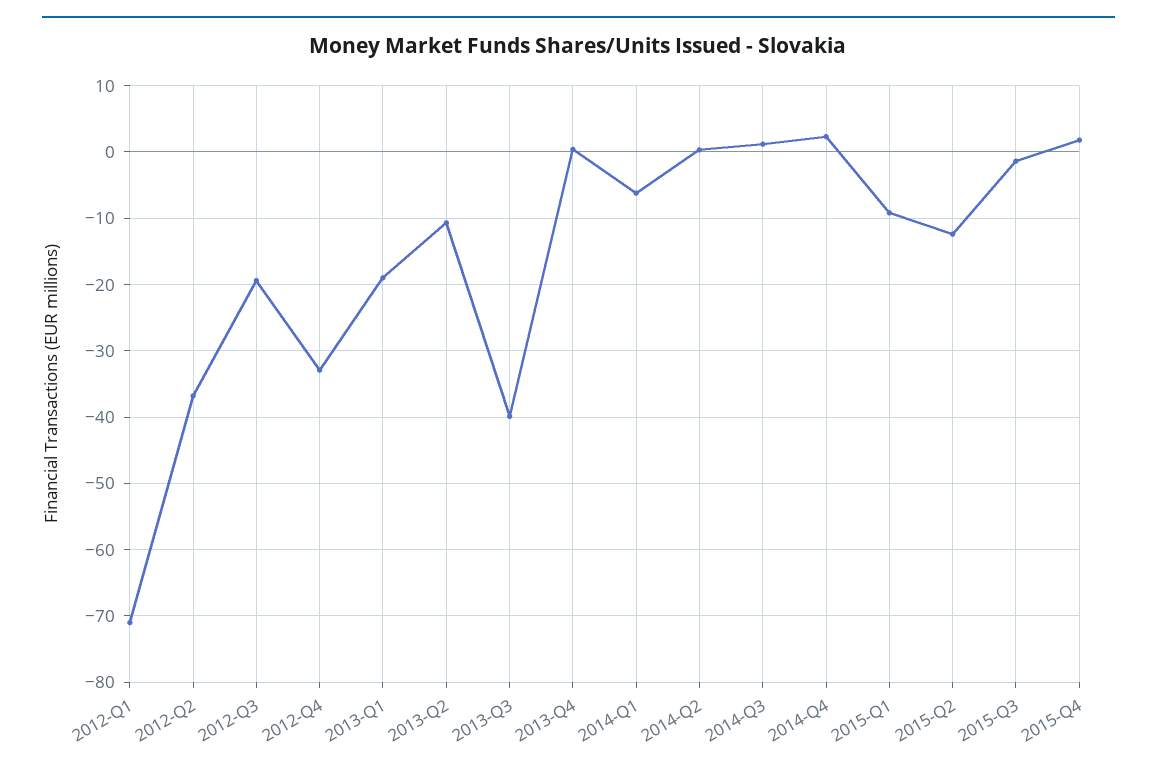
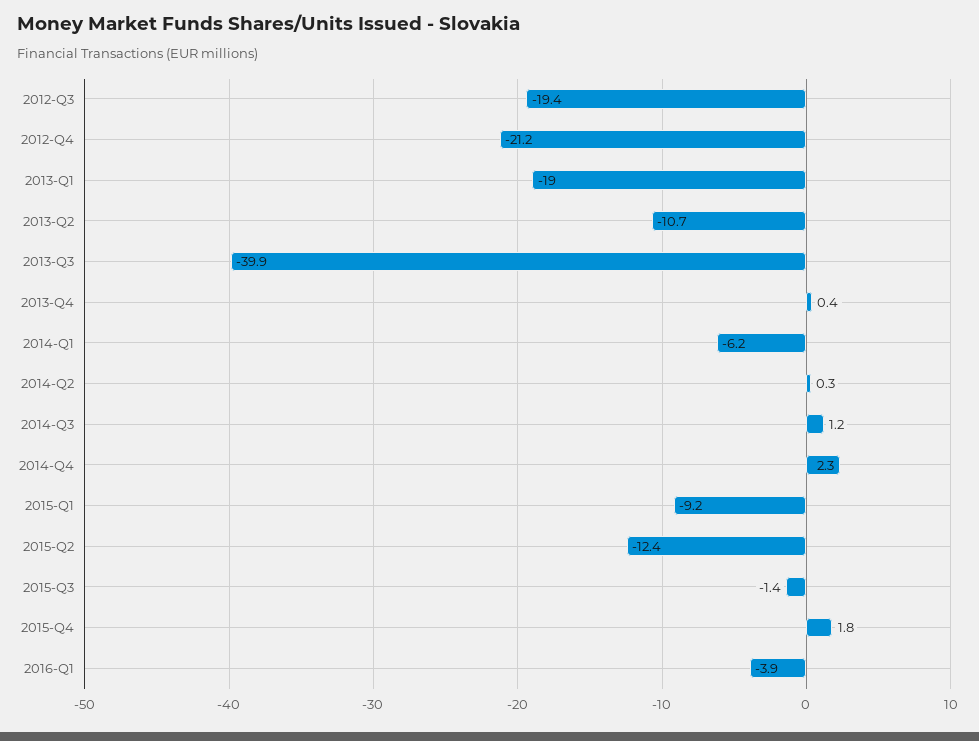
2012-Q1: -71 -> none
2012-Q2: -37 -> none
2012-Q4: -33 -> -21.2
2016-Q1: none -> -3.9

